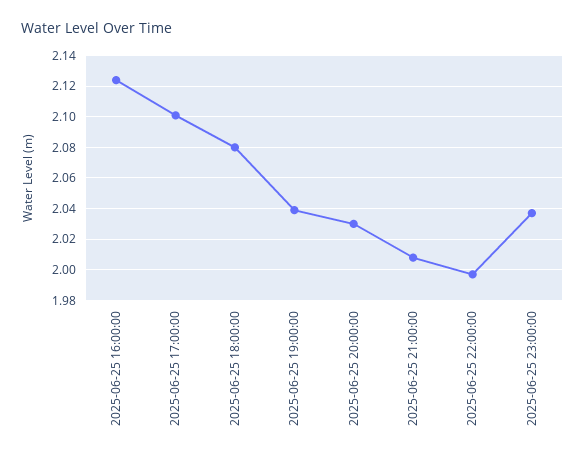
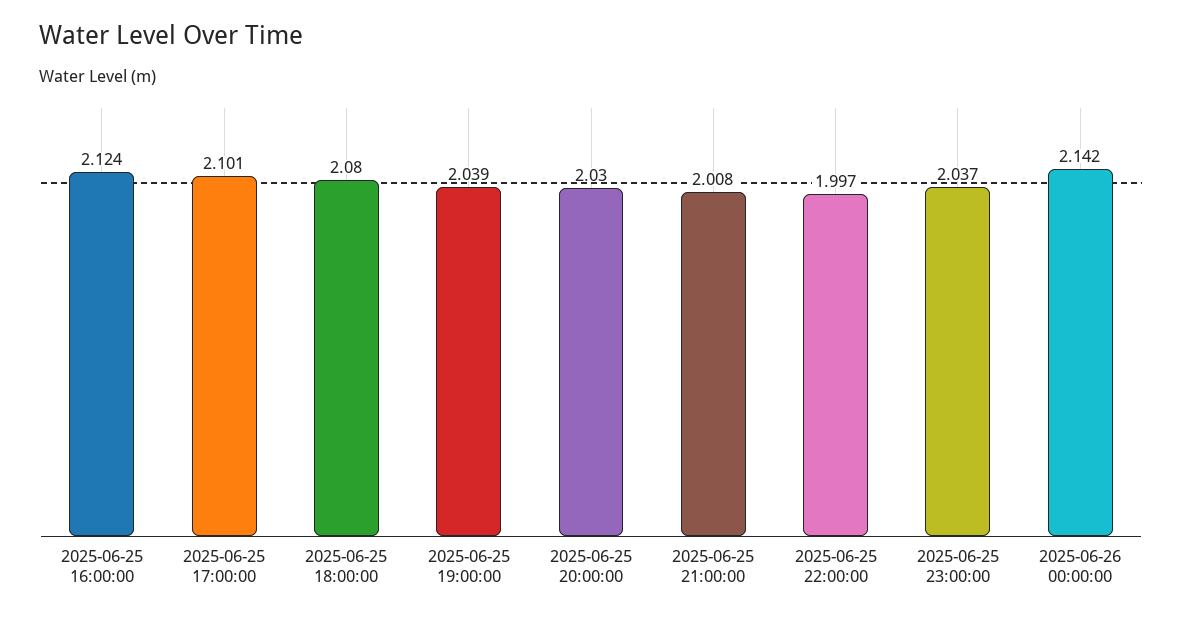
2025-06-26 00:00:00: none -> 2.142

